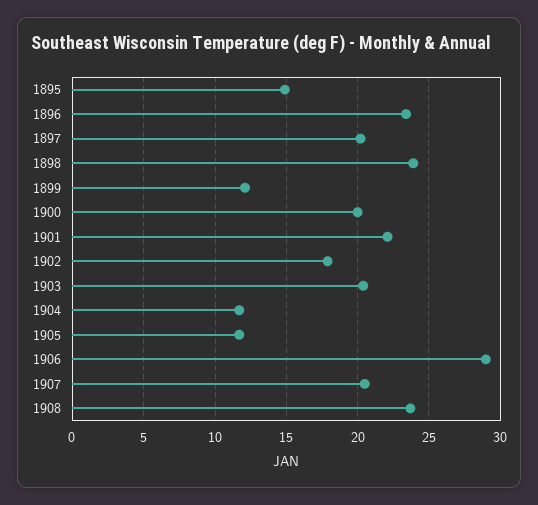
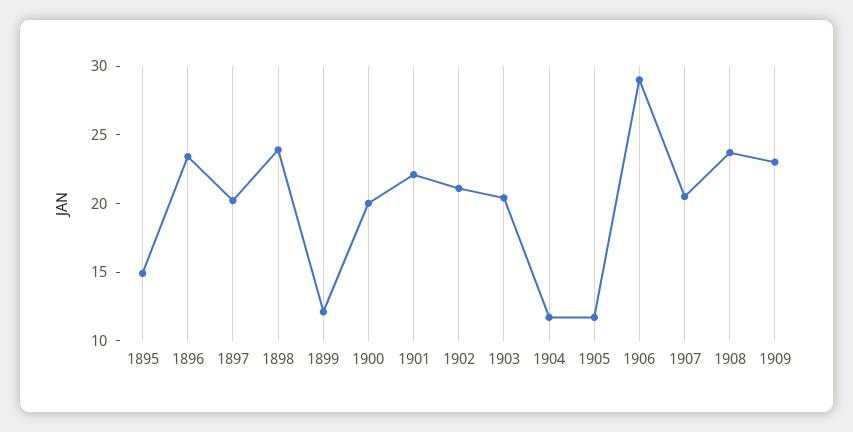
1902: 18 -> 21
1909: none -> 23

